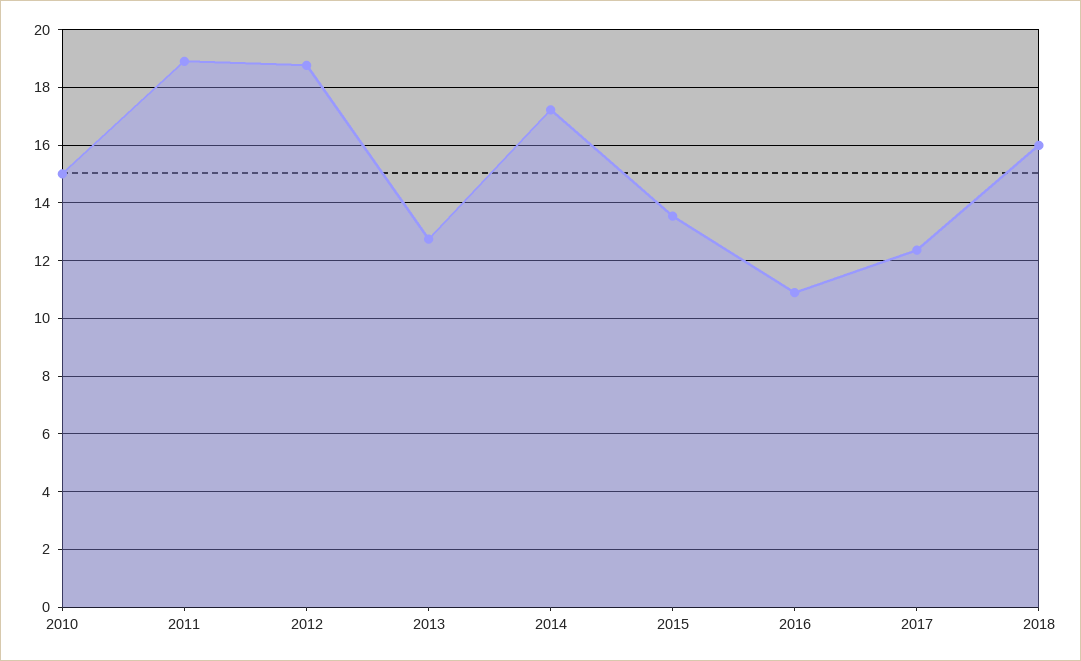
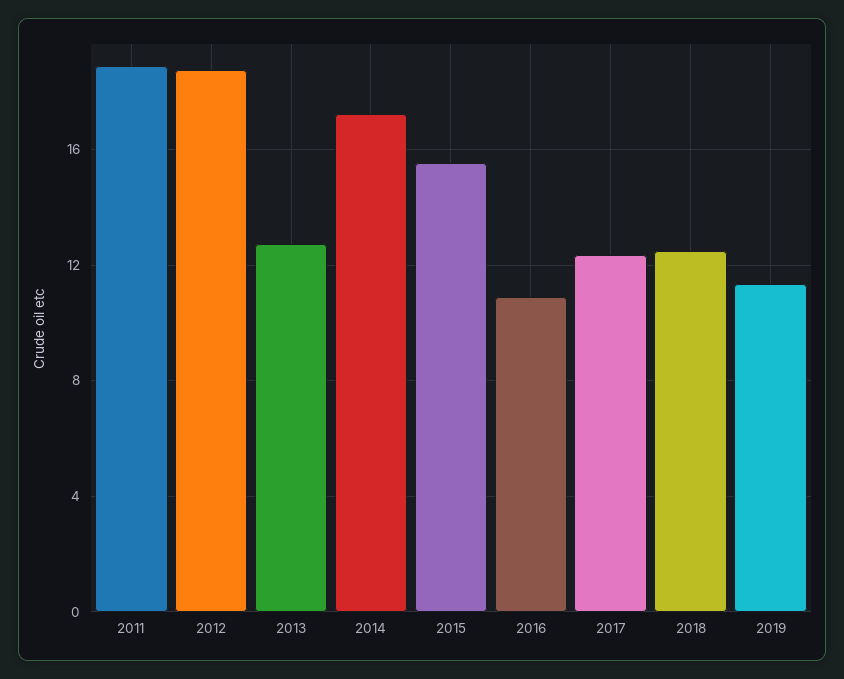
2010: 15 -> none
2015: 13.5 -> 15.5
2018: 16 -> 12.5
2019: none -> 11.5

